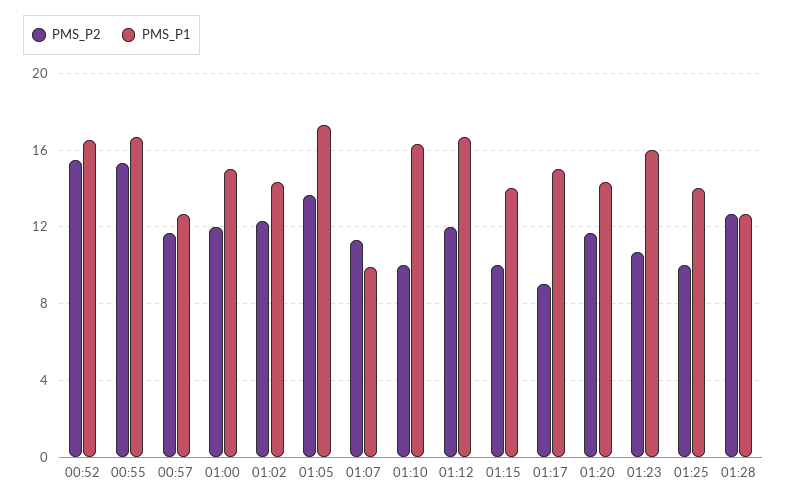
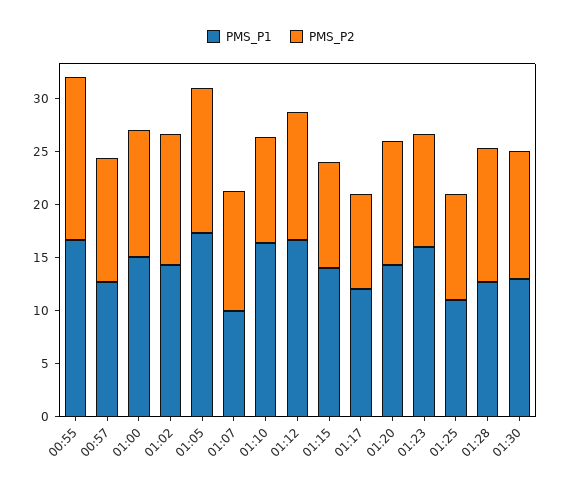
PMS_P2, 00:52: 15.5 -> none
PMS_P1, 00:52: 16.5 -> none
PMS_P1, 01:17: 15 -> 12
PMS_P1, 01:25: 14 -> 11
PMS_P1, 01:30: none -> 13
PMS_P2, 01:30: none -> 12

